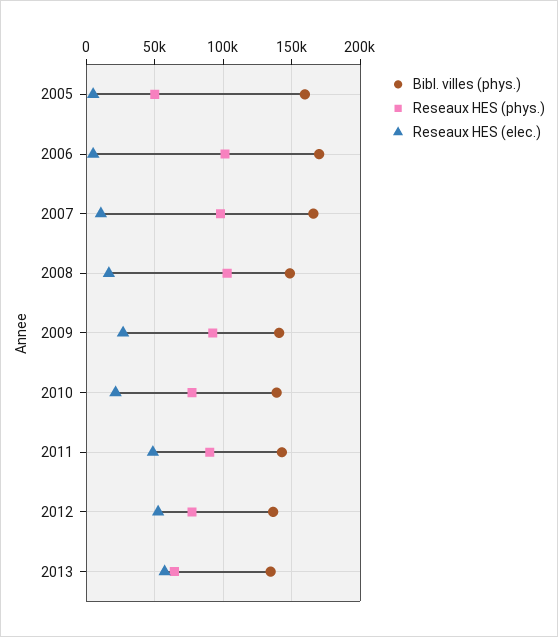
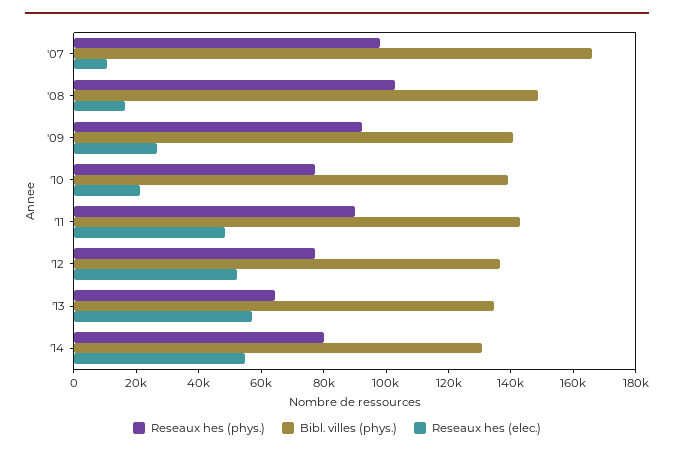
Bibl. villes (phys.), 2005: 160000 -> none
Reseaux HES (phys.), 2005: 50000 -> none
Reseaux HES (elec.), 2005: 5000 -> none
Bibl. villes (phys.), 2006: 170000 -> none
Reseaux HES (phys.), 2006: 100000 -> none
Reseaux HES (elec.), 2006: 5000 -> none
Reseaux HES (phys.), '14: none -> 80000
Bibl. villes (phys.), '14: none -> 130000
Reseaux HES (elec.), '14: none -> 55000

